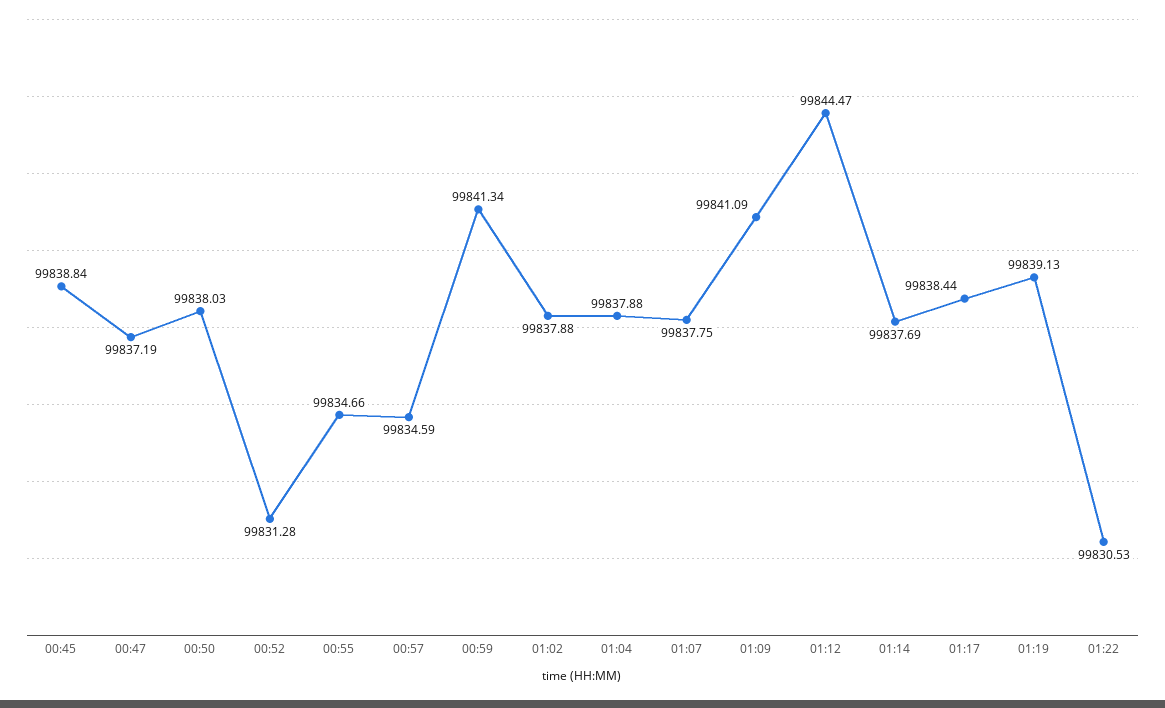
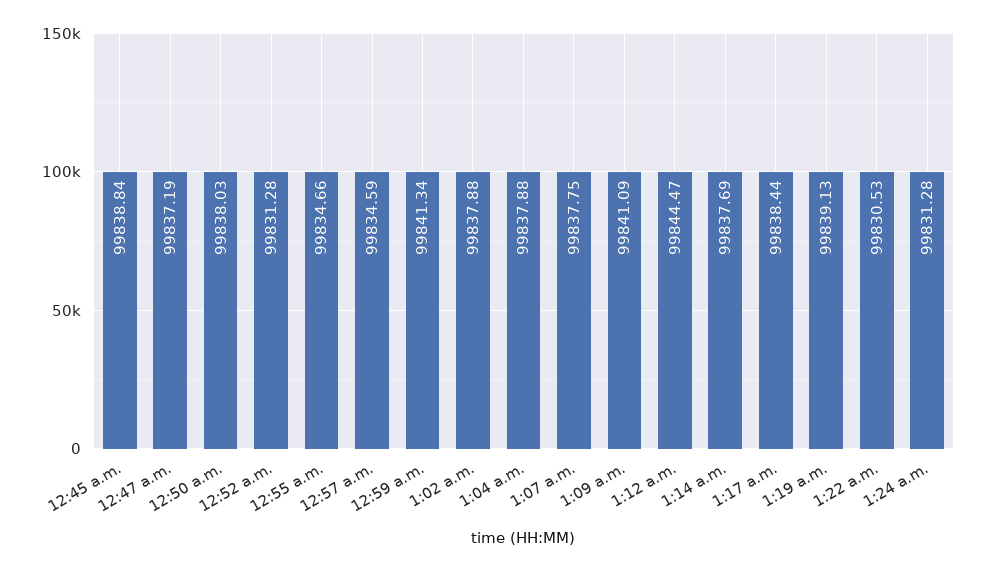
1:24 a.m.: none -> 99831.28

